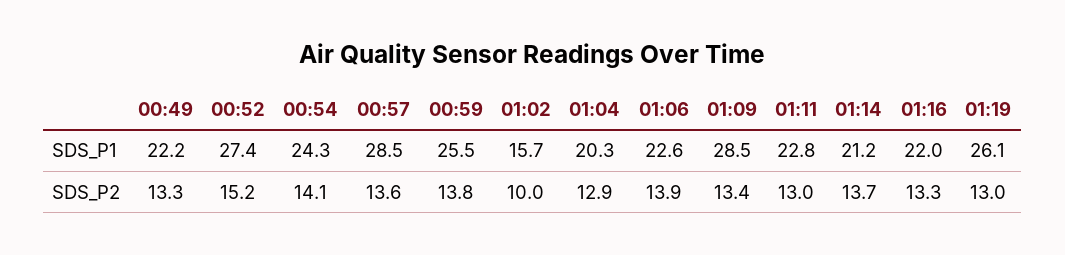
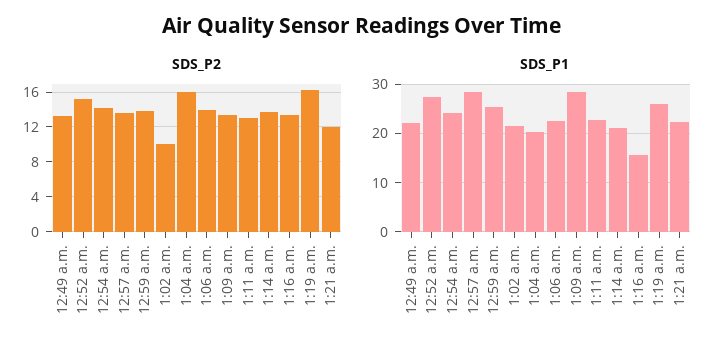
SDS_P1, 01:02: 15.7 -> 22
SDS_P1, 01:16: 22 -> 16
SDS_P2, 01:04: 12.9 -> 16
SDS_P2, 01:19: 13 -> 16
SDS_P2, 1:21 a.m.: none -> 12
SDS_P1, 1:21 a.m.: none -> 22

